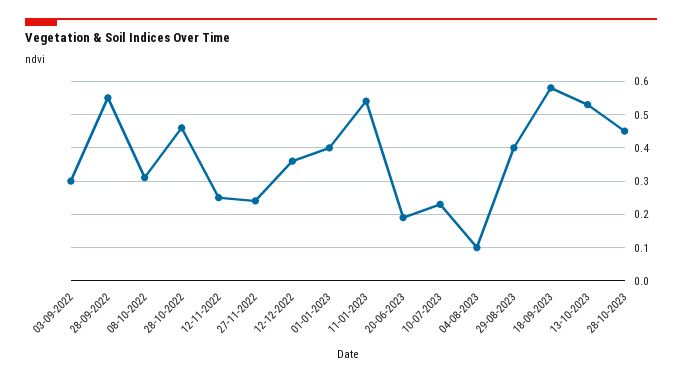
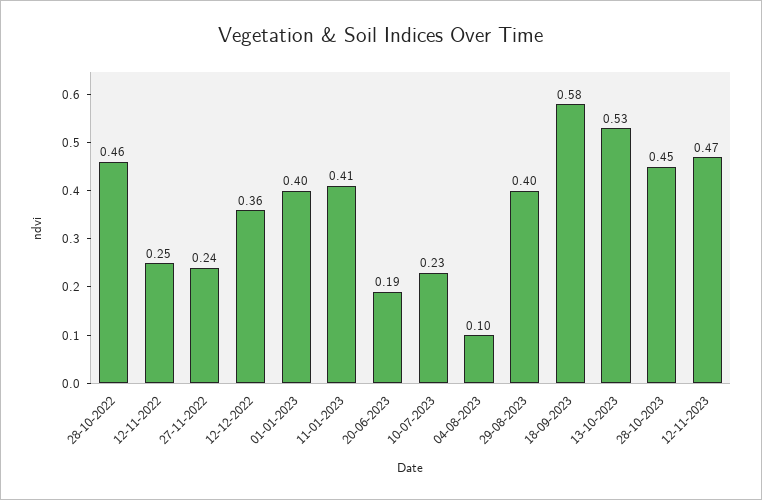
03-09-2022: 0.3 -> none
28-09-2022: 0.55 -> none
08-10-2022: 0.3 -> none
11-01-2023: 0.55 -> 0.41
12-11-2023: none -> 0.47

